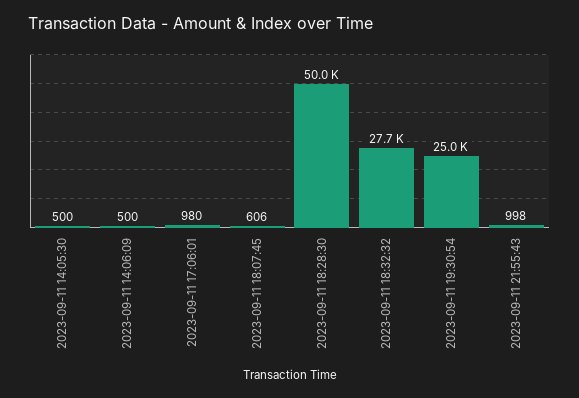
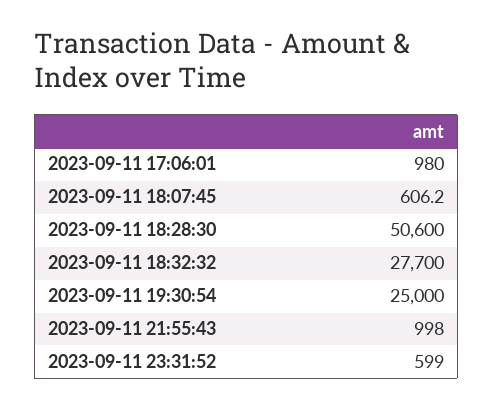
2023-09-11 14:05:30: 500 -> none
2023-09-11 14:06:09: 500 -> none
2023-09-11 18:28:30: 50000 -> 50600
2023-09-11 23:31:52: none -> 599

